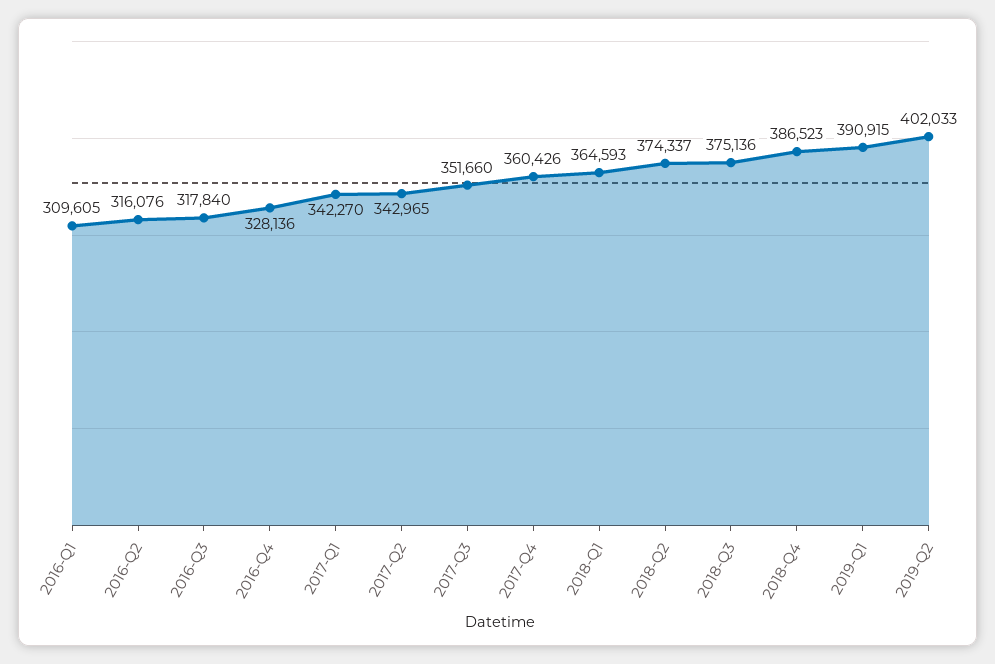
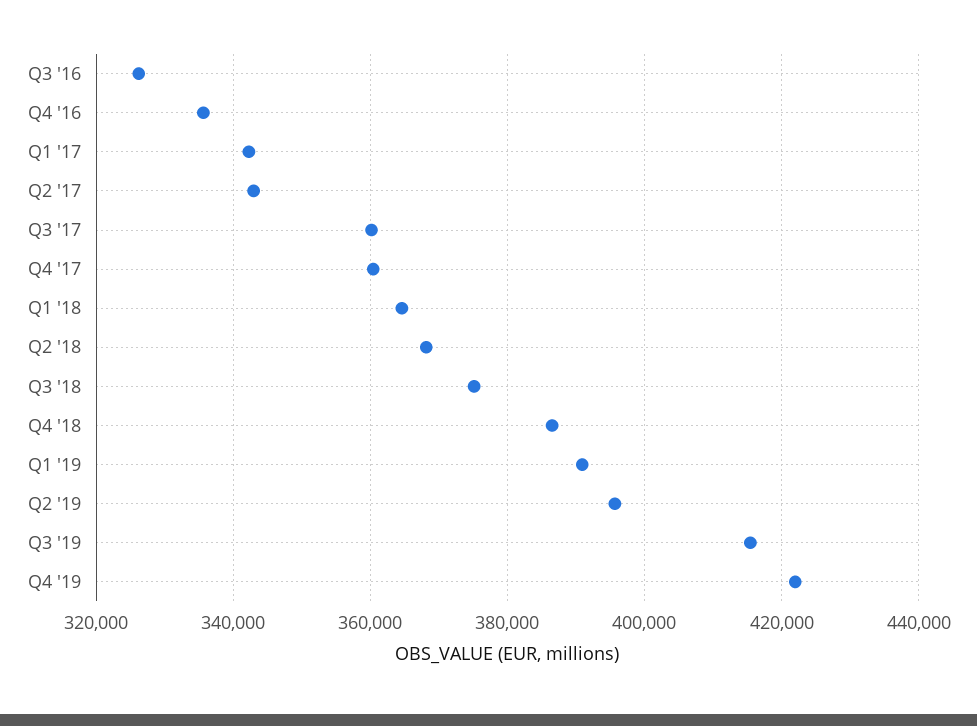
2016-Q1: 309605 -> none
2016-Q2: 316076 -> none
2016-Q3: 317840 -> 326000
2016-Q4: 328136 -> 336000
2017-Q3: 351660 -> 360000
2018-Q2: 374337 -> 368000
2019-Q2: 402033 -> 396000
Q3 '19: none -> 416000
Q4 '19: none -> 422000

